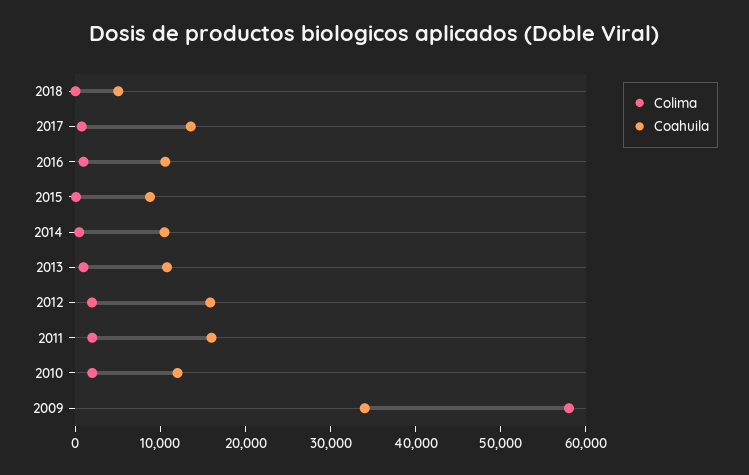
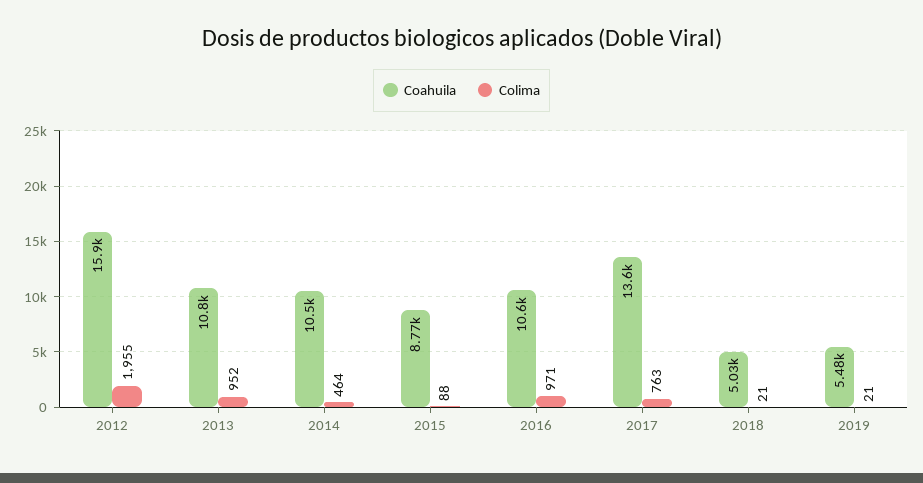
Colima, 2011: 2000 -> none
Coahuila, 2011: 16000 -> none
Colima, 2010: 2000 -> none
Coahuila, 2010: 12000 -> none
Colima, 2009: 58000 -> none
Coahuila, 2009: 34000 -> none
Coahuila, 2019: none -> 5480
Colima, 2019: none -> 21

